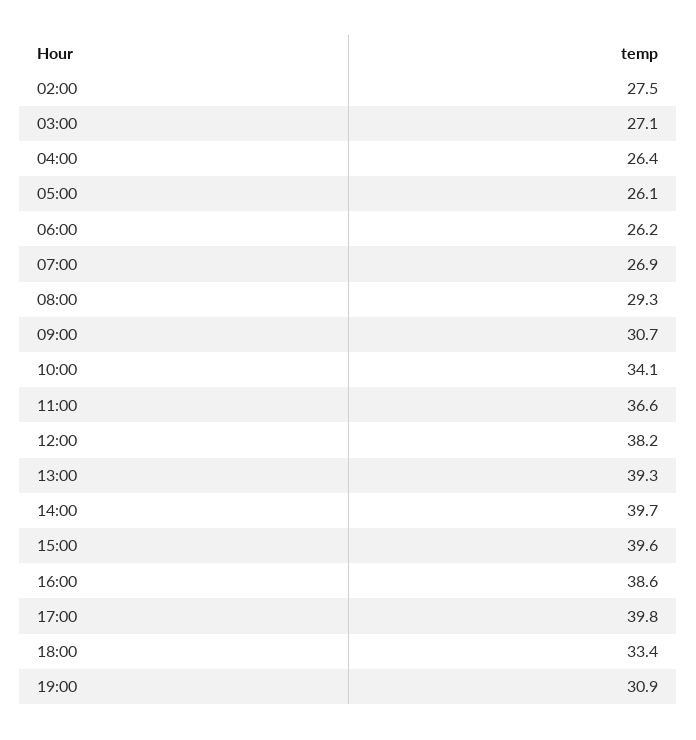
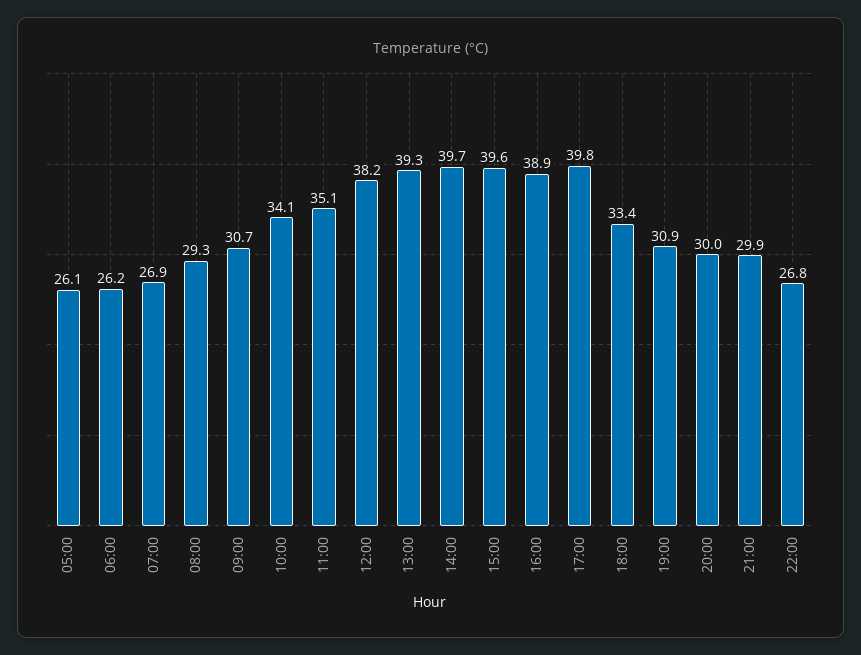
02:00: 27.5 -> none
03:00: 27.1 -> none
04:00: 26.4 -> none
11:00: 36.6 -> 35.1
16:00: 38.6 -> 38.9
20:00: none -> 30
21:00: none -> 29.9
22:00: none -> 26.8

